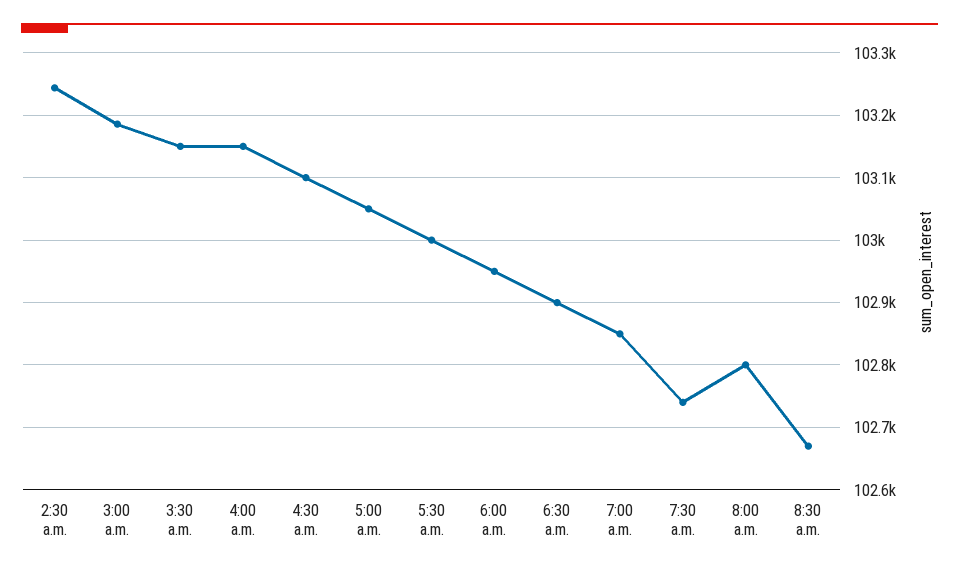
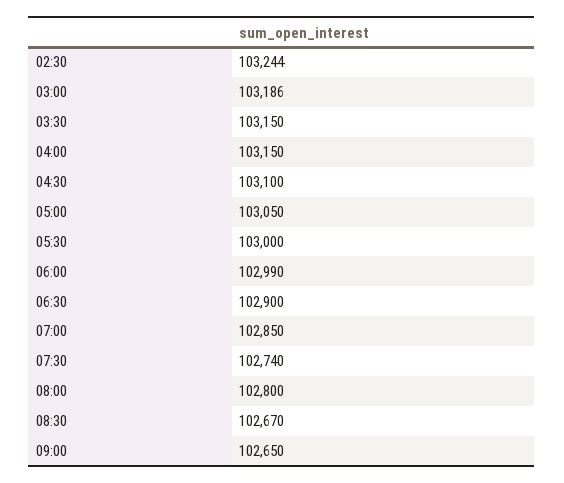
6:00 a.m.: 102950 -> 102990
09:00: none -> 102650

